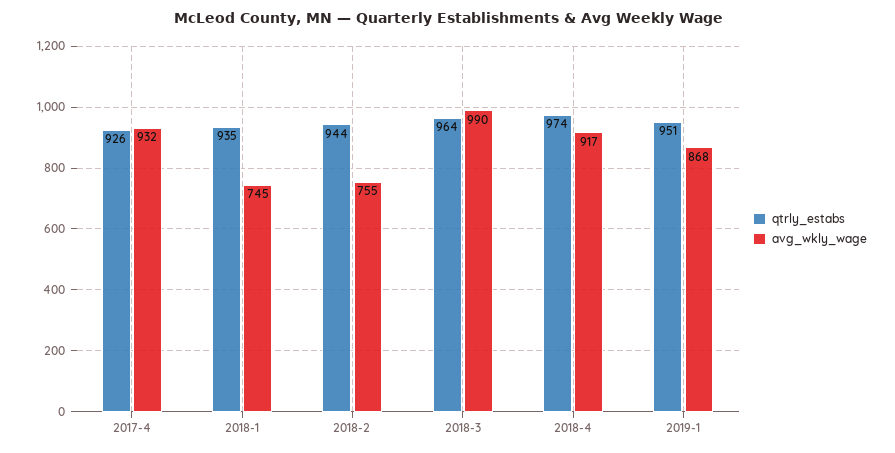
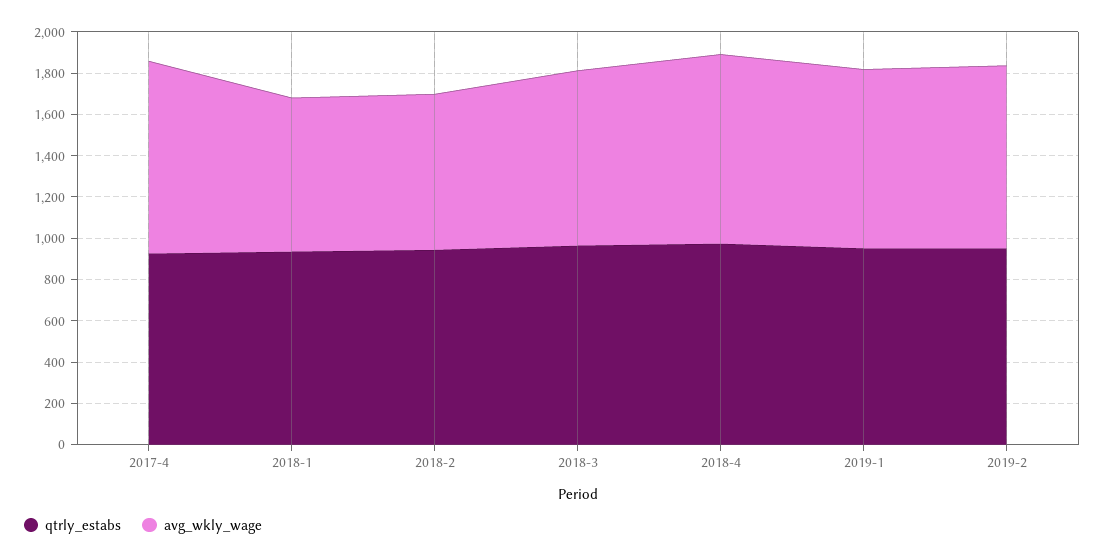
avg_wkly_wage, 2018-3: 990 -> 850
qtrly_estabs, 2019-2: none -> 950
avg_wkly_wage, 2019-2: none -> 900

